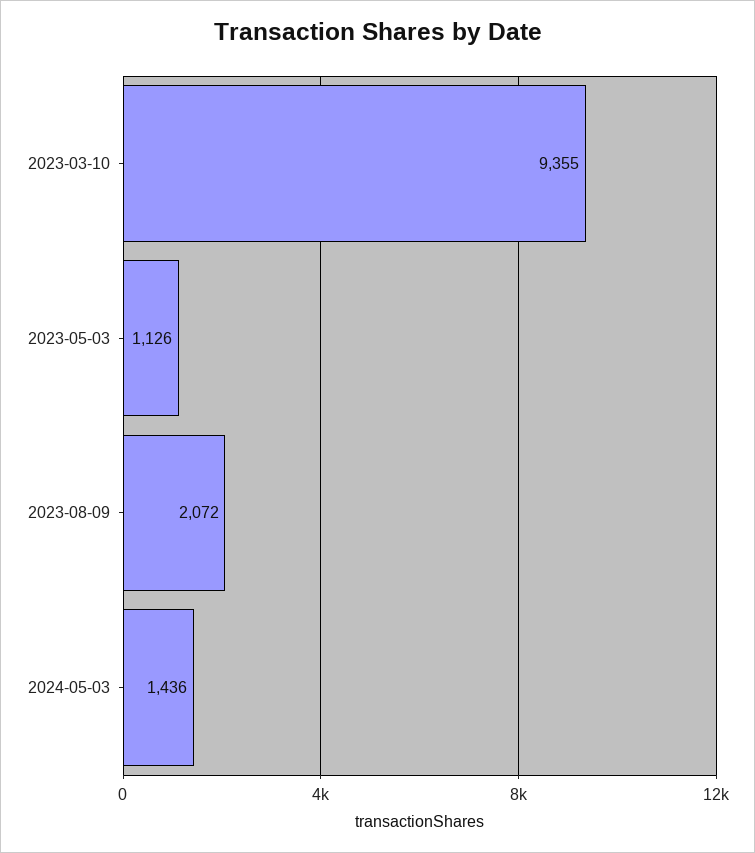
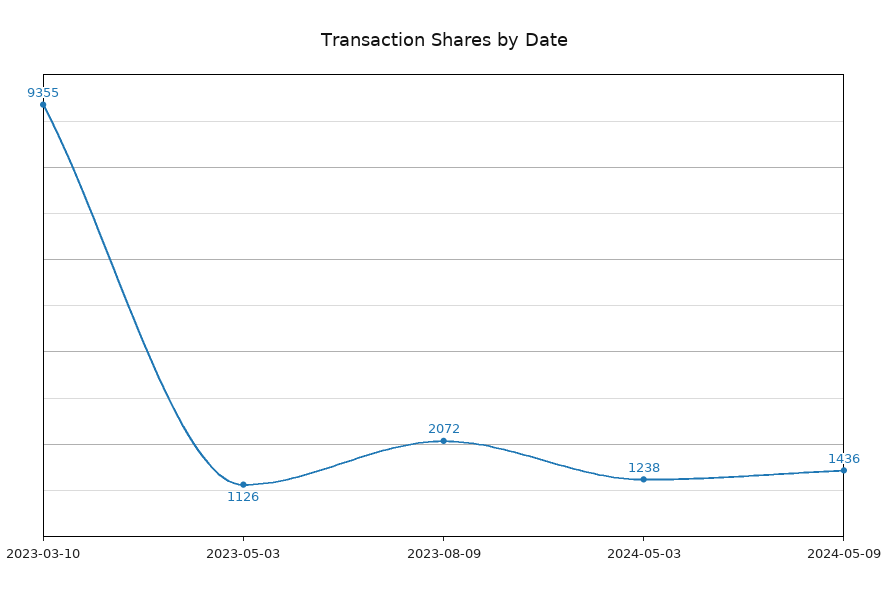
2024-05-03: 1436 -> 1238
2024-05-09: none -> 1436

